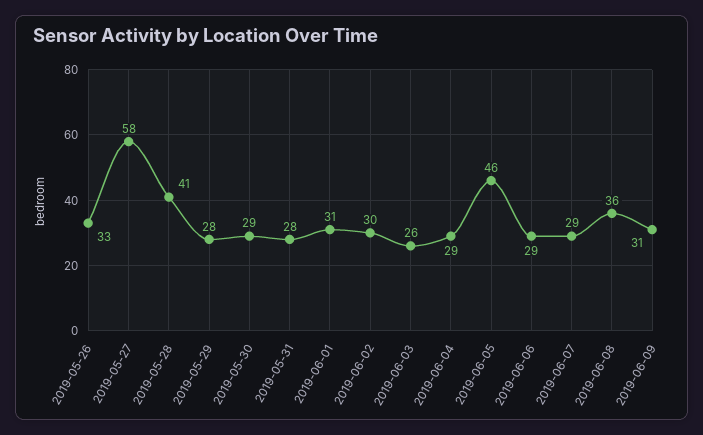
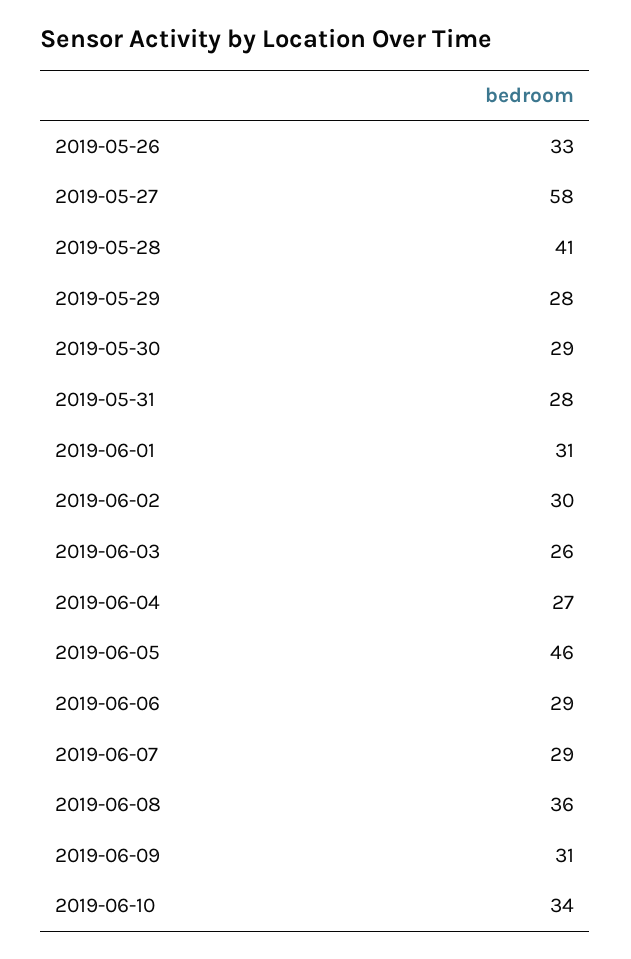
2019-06-04: 29 -> 27
2019-06-10: none -> 34

